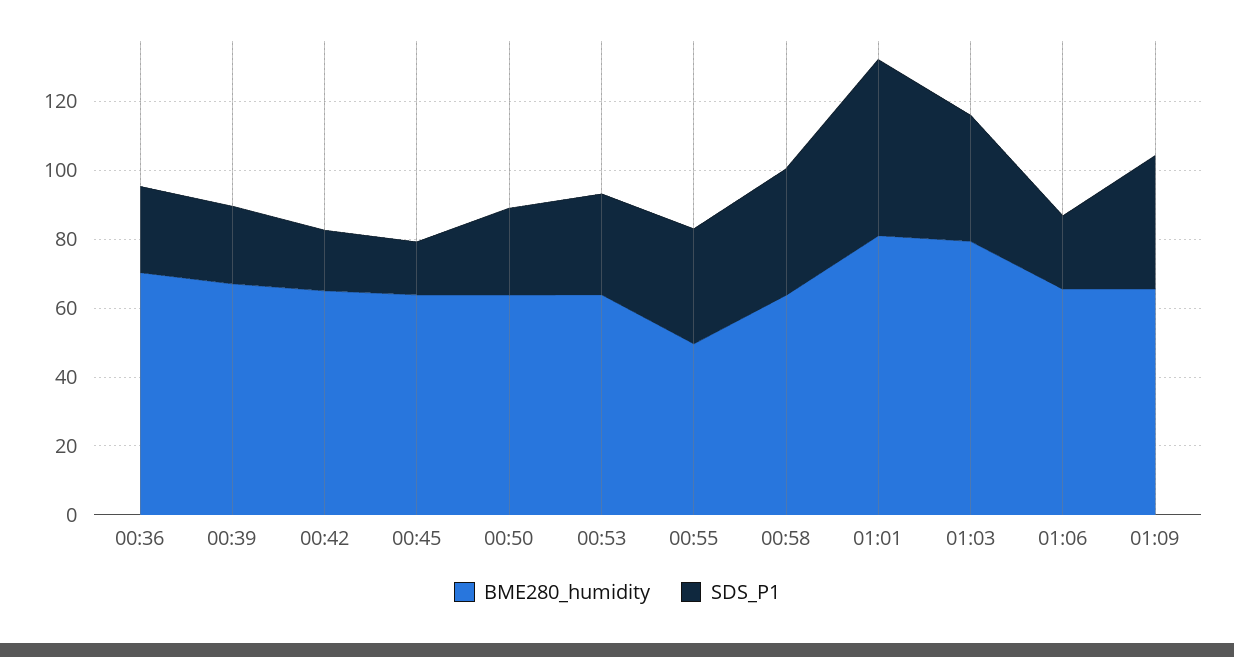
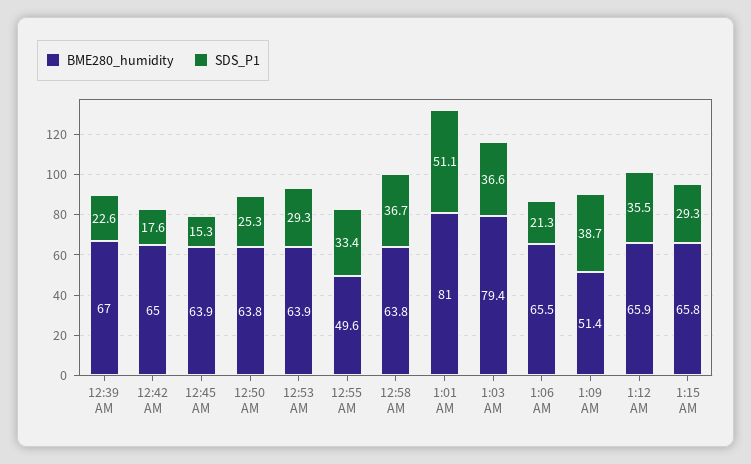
BME280_humidity, 00:36: 70 -> none
SDS_P1, 00:36: 25 -> none
BME280_humidity, 01:09: 65 -> 51.4
BME280_humidity, 1:12 AM: none -> 65.9
SDS_P1, 1:12 AM: none -> 35.5
BME280_humidity, 1:15 AM: none -> 65.8
SDS_P1, 1:15 AM: none -> 29.3

